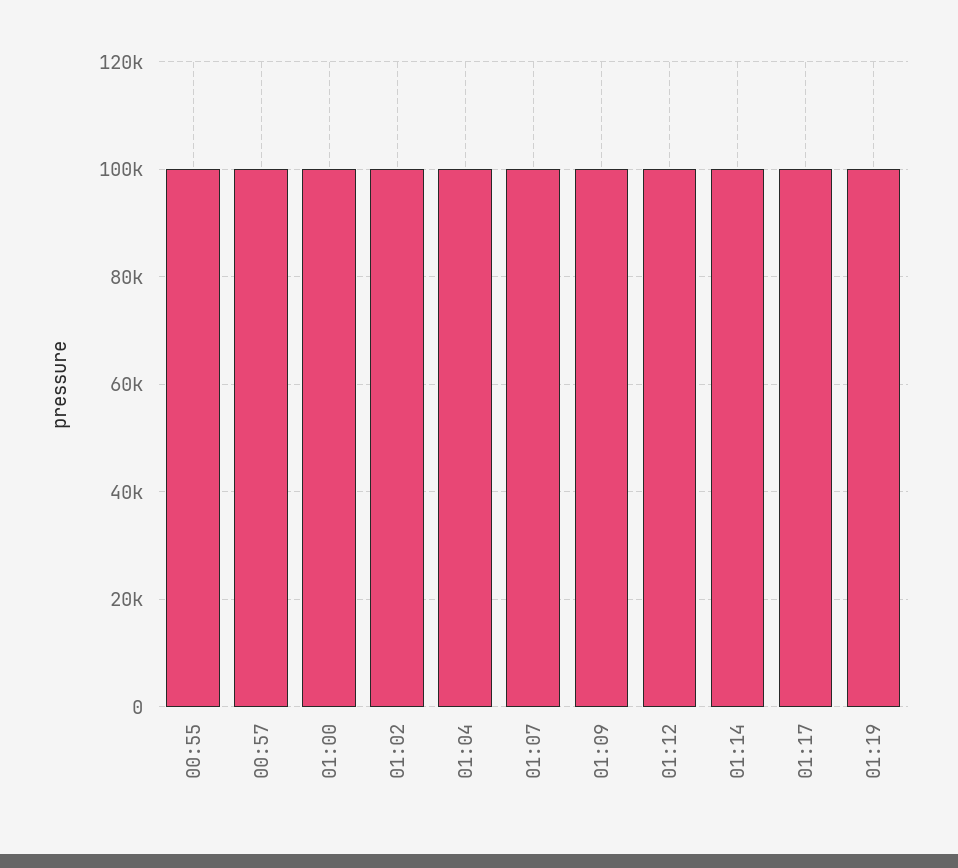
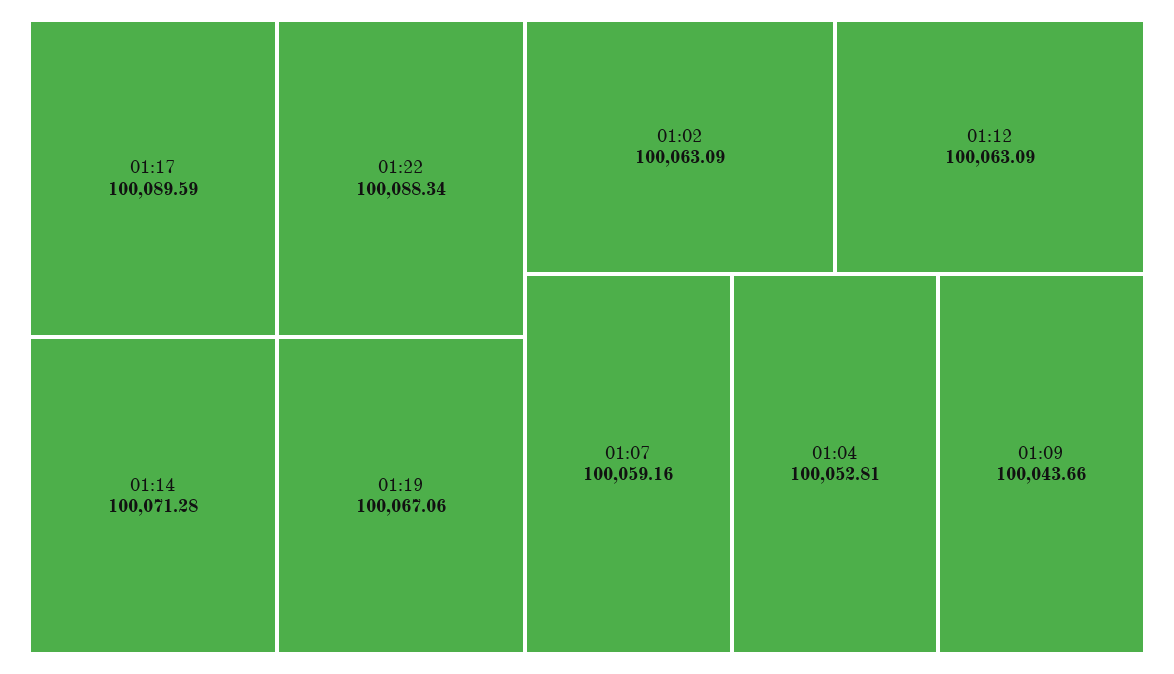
00:55: 100000 -> none
00:57: 100000 -> none
01:00: 100000 -> none
01:22: none -> 100088.34

